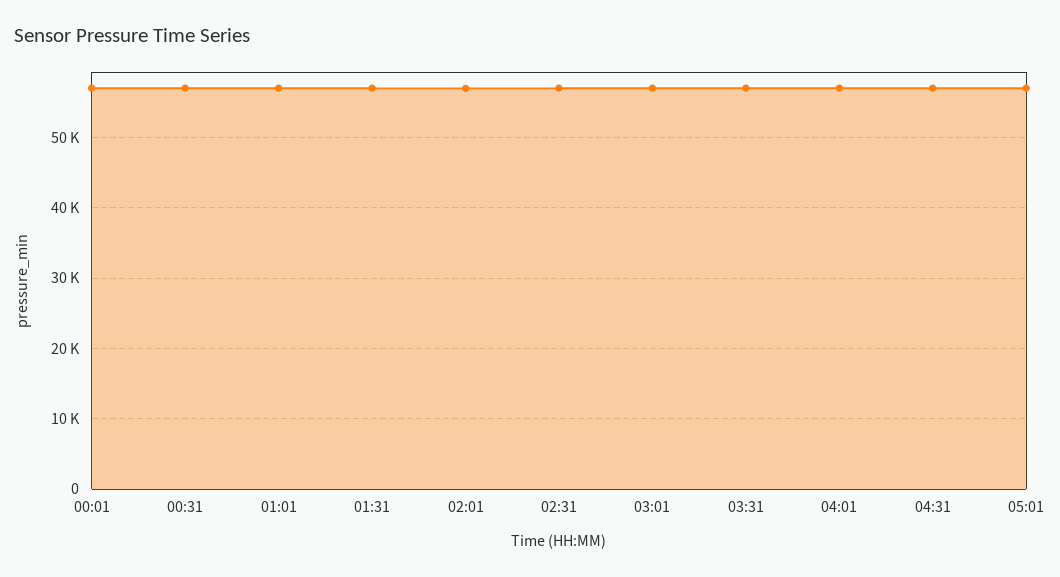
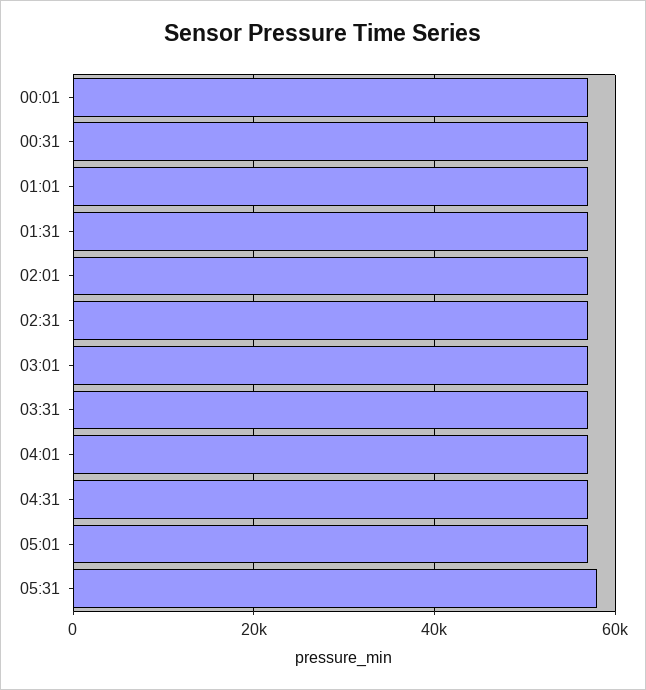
05:31: none -> 58000

